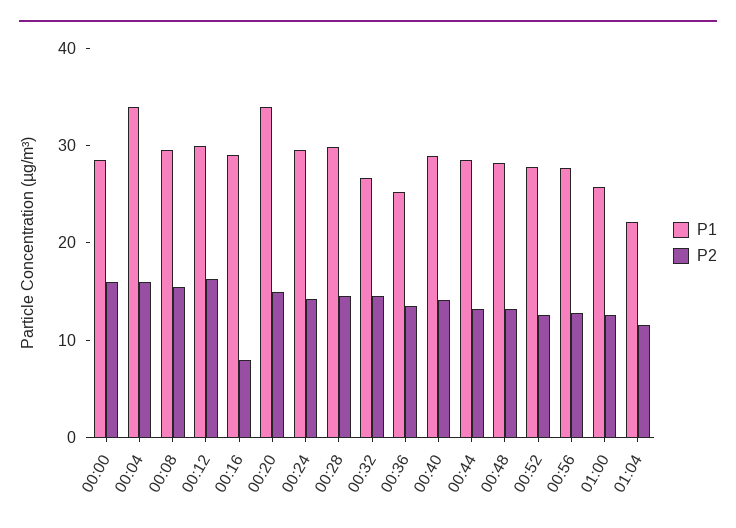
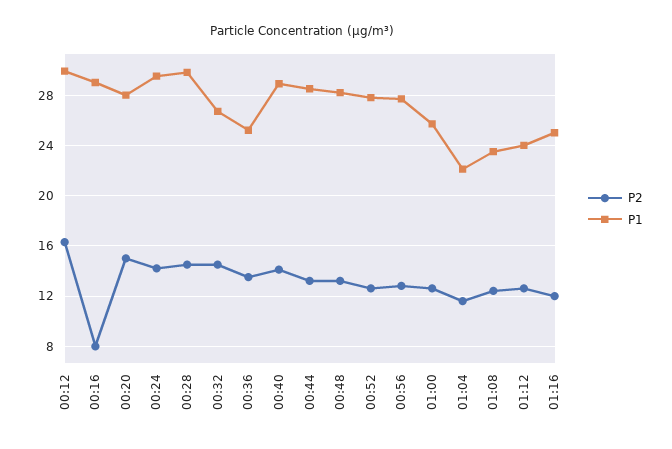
P1, 00:00: 28 -> none
P2, 00:00: 16 -> none
P1, 00:04: 34 -> none
P2, 00:04: 16 -> none
P1, 00:08: 30 -> none
P2, 00:08: 16 -> none
P1, 00:20: 34 -> 28
P2, 01:08: none -> 12.5
P1, 01:08: none -> 23.5
P2, 01:12: none -> 12.5
P1, 01:12: none -> 24
P2, 01:16: none -> 12
P1, 01:16: none -> 25

